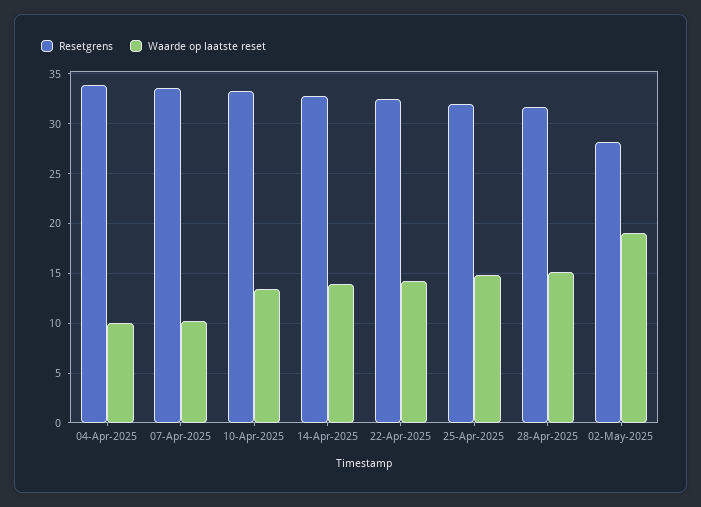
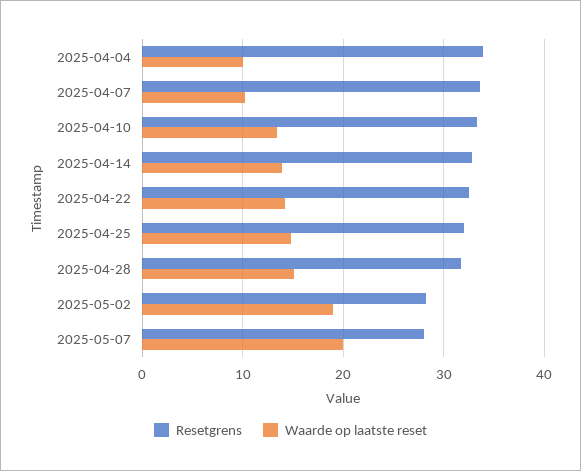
Resetgrens, 2025-05-07: none -> 28
Waarde op laatste reset, 2025-05-07: none -> 20

